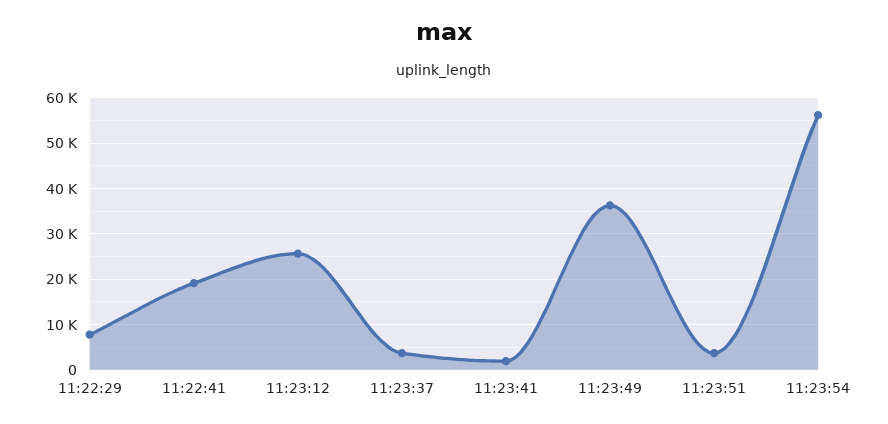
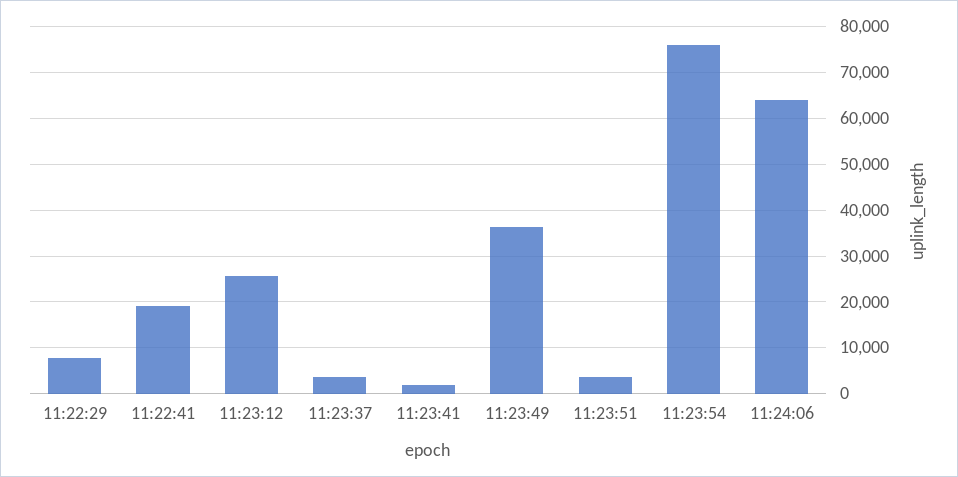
11:23:54: 56000 -> 76000
11:24:06: none -> 64000

